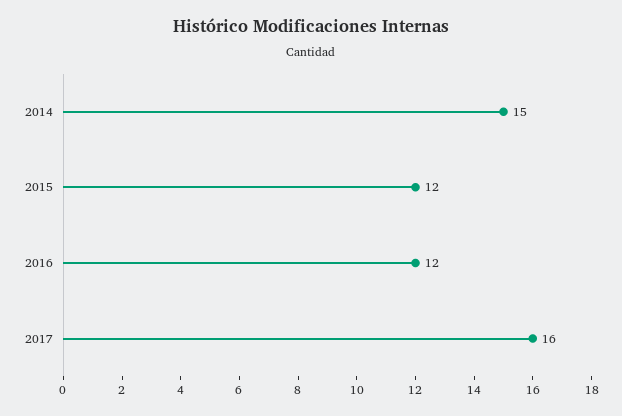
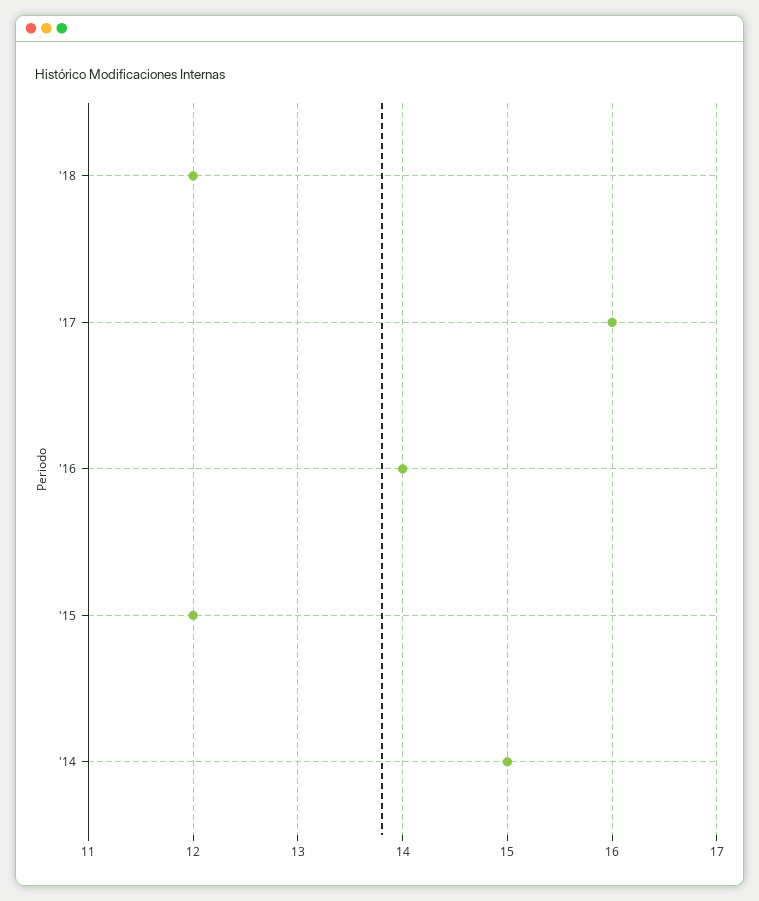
2016: 12 -> 14
'18: none -> 12

